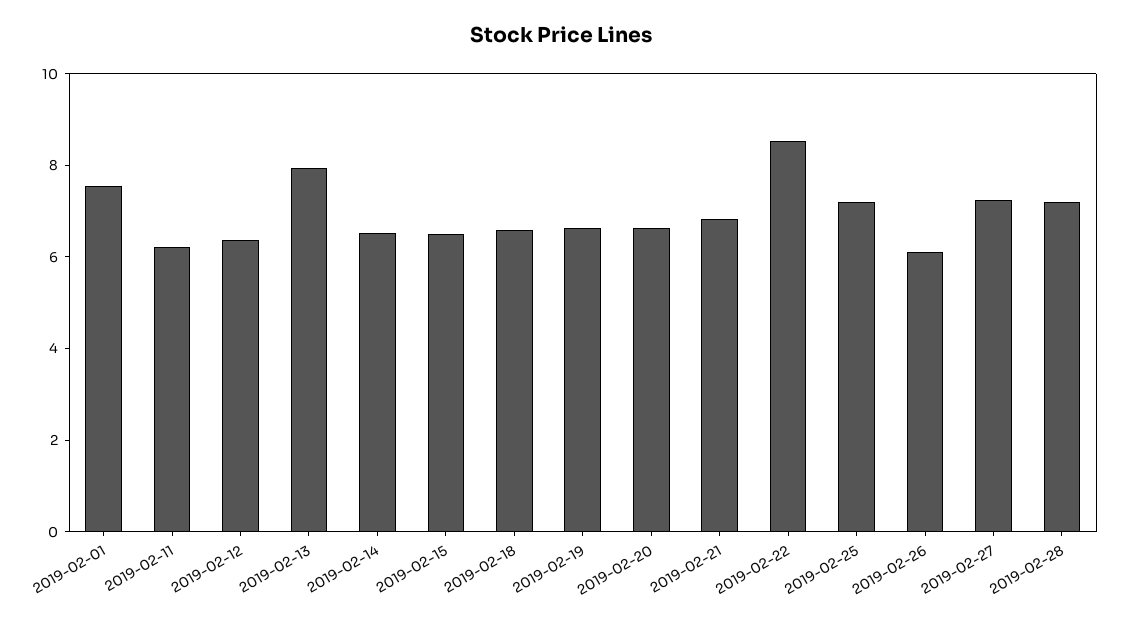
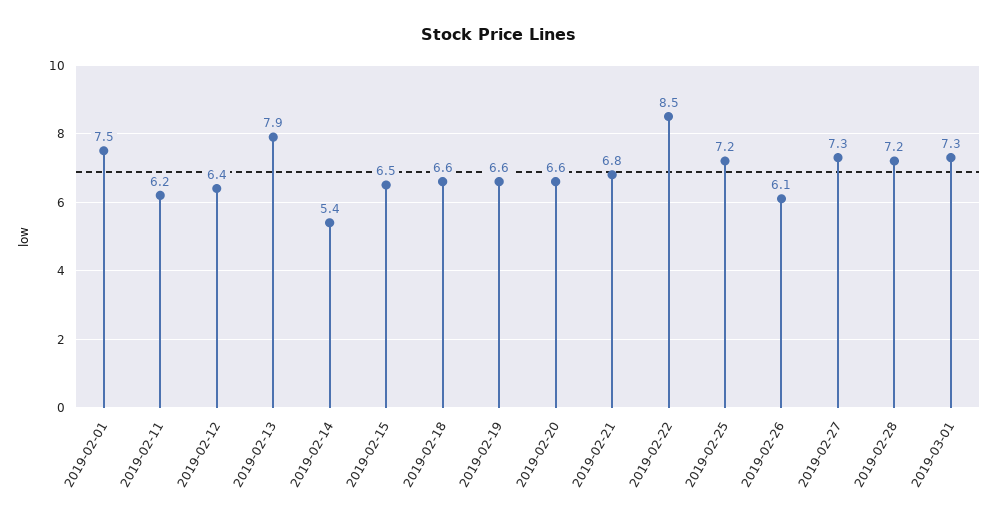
2019-02-14: 6.5 -> 5.4
2019-03-01: none -> 7.3

